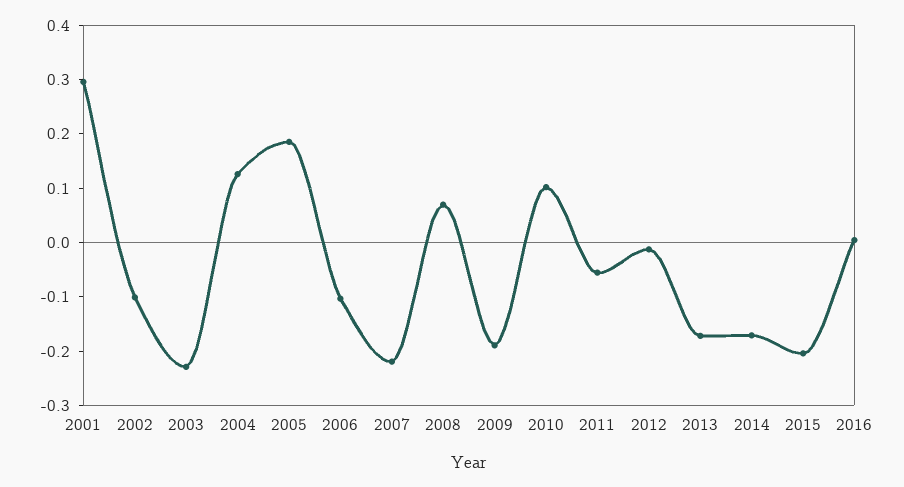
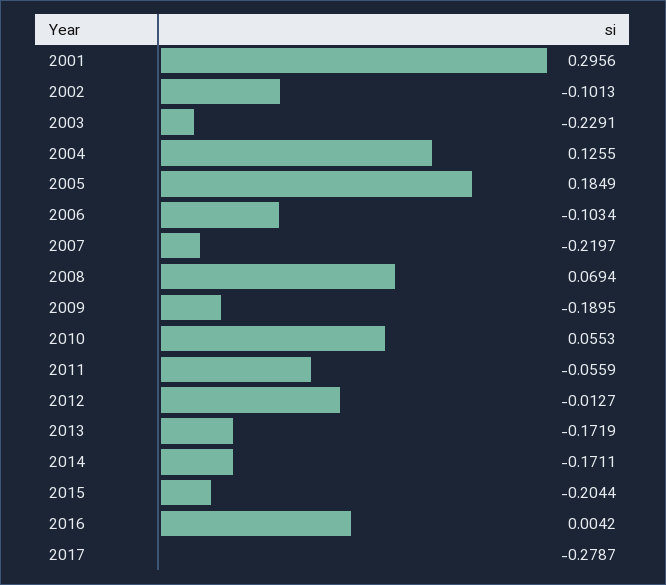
2010: 0.1 -> 0.0553
2017: none -> -0.2787

